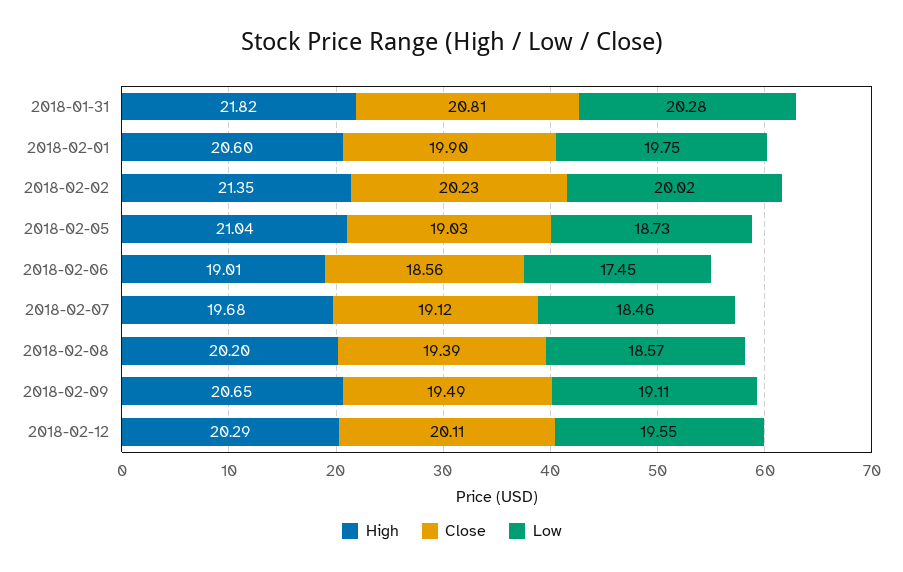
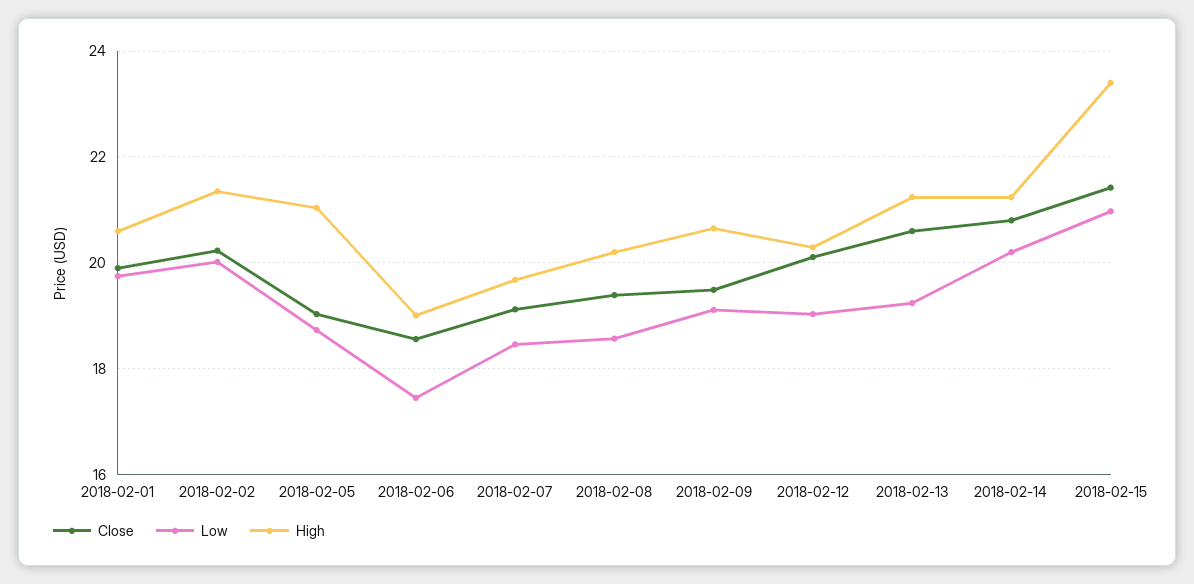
High, 2018-01-31: 21.82 -> none
Close, 2018-01-31: 20.81 -> none
Low, 2018-01-31: 20.28 -> none
Low, 2018-02-12: 19.55 -> 19
Close, 2018-02-13: none -> 20.6
Low, 2018-02-13: none -> 19.2
High, 2018-02-13: none -> 21.2
Close, 2018-02-14: none -> 20.8
Low, 2018-02-14: none -> 20.2
High, 2018-02-14: none -> 21.2
Close, 2018-02-15: none -> 21.4
Low, 2018-02-15: none -> 21
High, 2018-02-15: none -> 23.4

